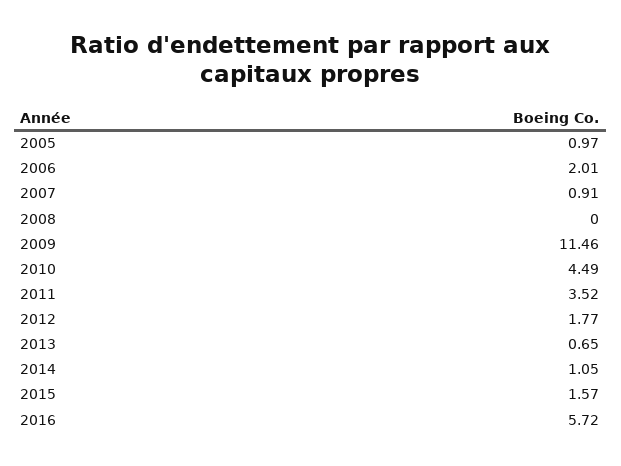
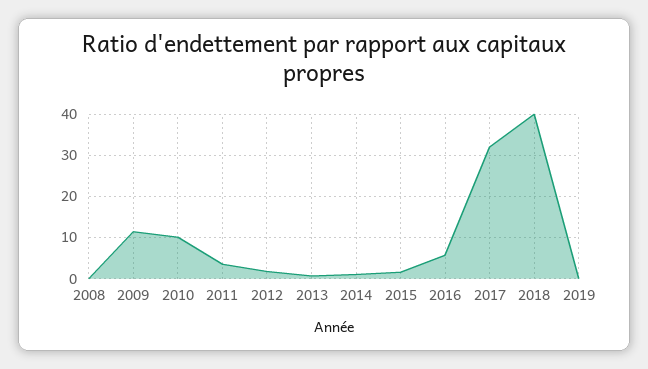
2005: 0.97 -> none
2006: 2.01 -> none
2007: 0.91 -> none
2010: 4.49 -> 10
2017: none -> 32
2018: none -> 40
2019: none -> 0

